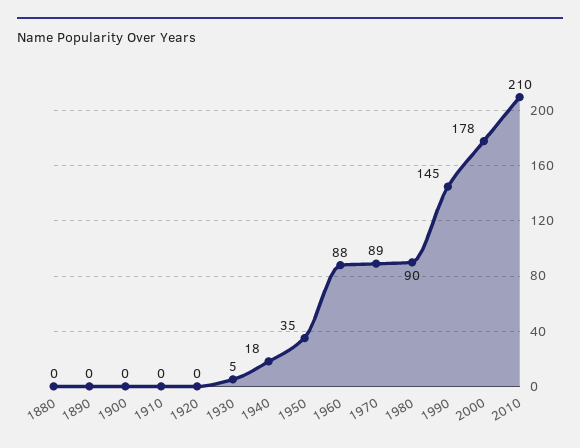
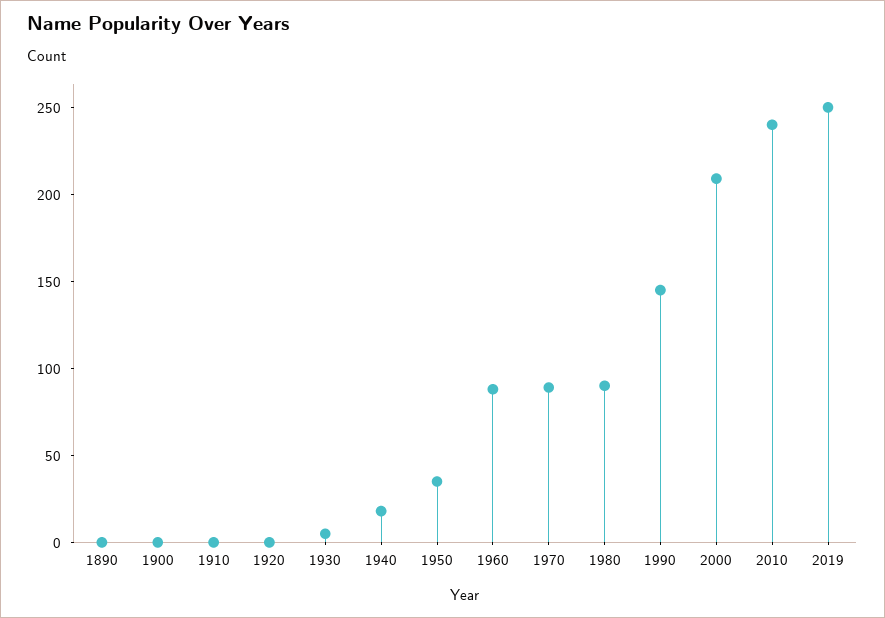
1880: 0 -> none
2000: 178 -> 210
2010: 210 -> 240
2019: none -> 250

